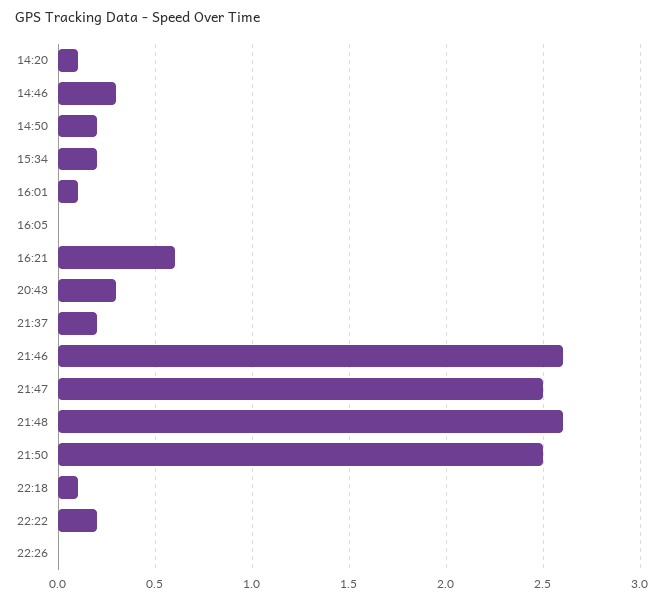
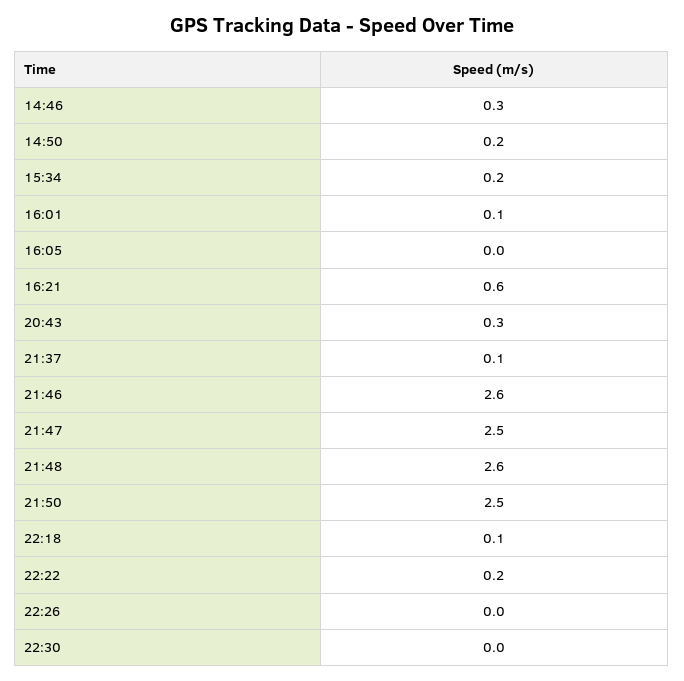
14:20: 0.1 -> none
21:37: 0.2 -> 0.1
22:30: none -> 0

